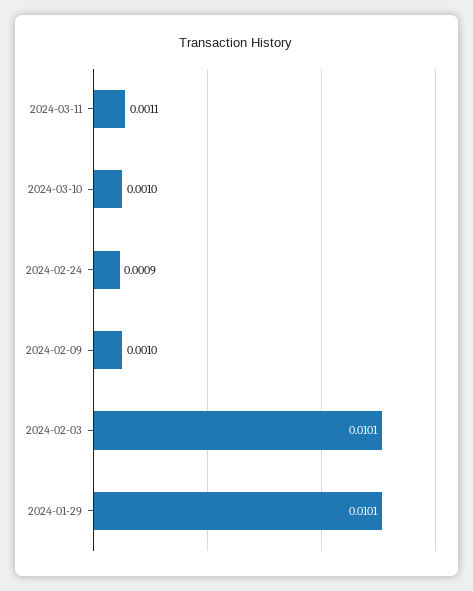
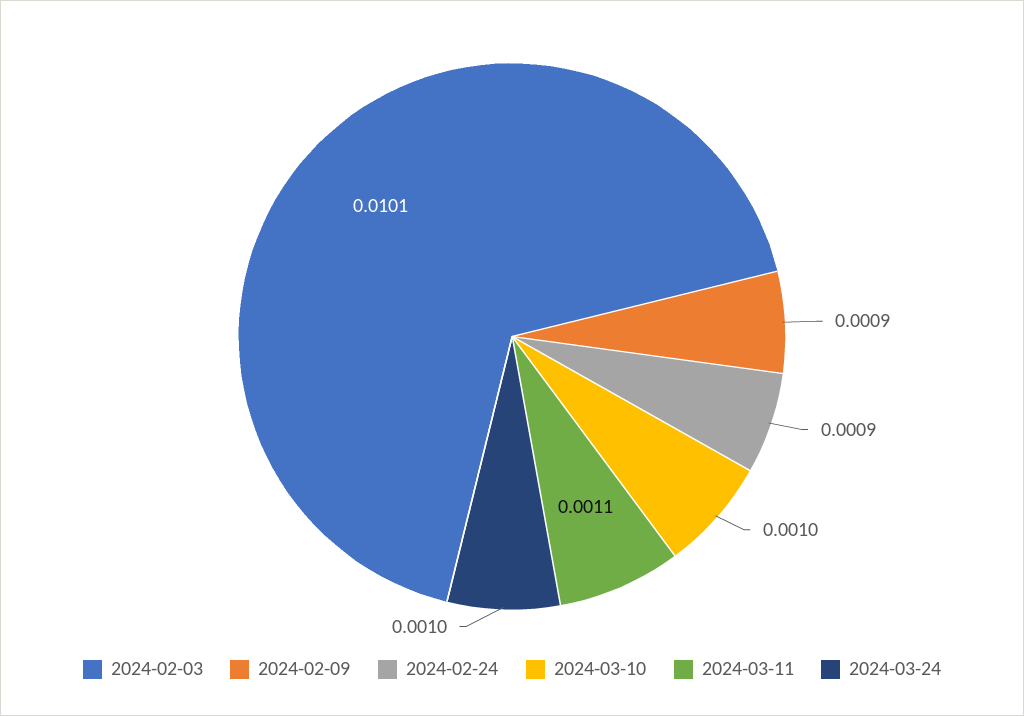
2024-02-09: 0.001 -> 0.0009
2024-01-29: 0.0101 -> none
2024-03-24: none -> 0.001

